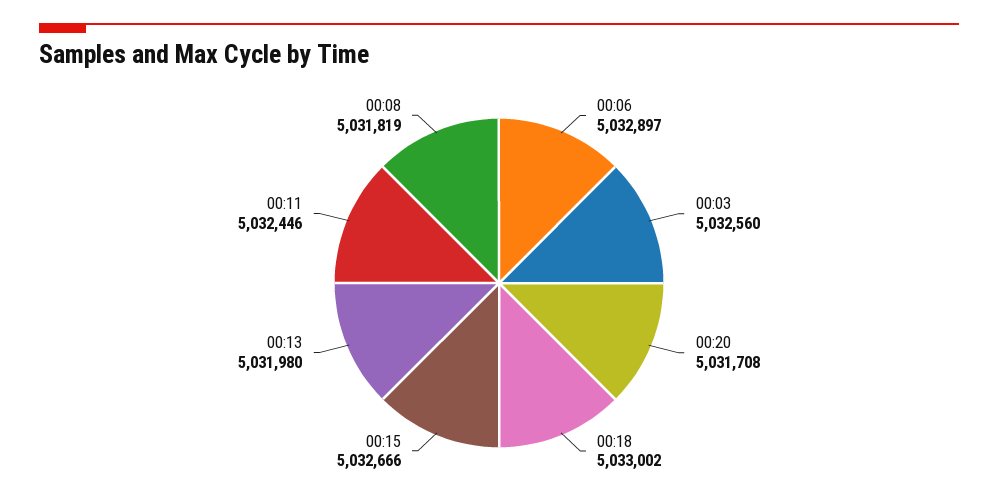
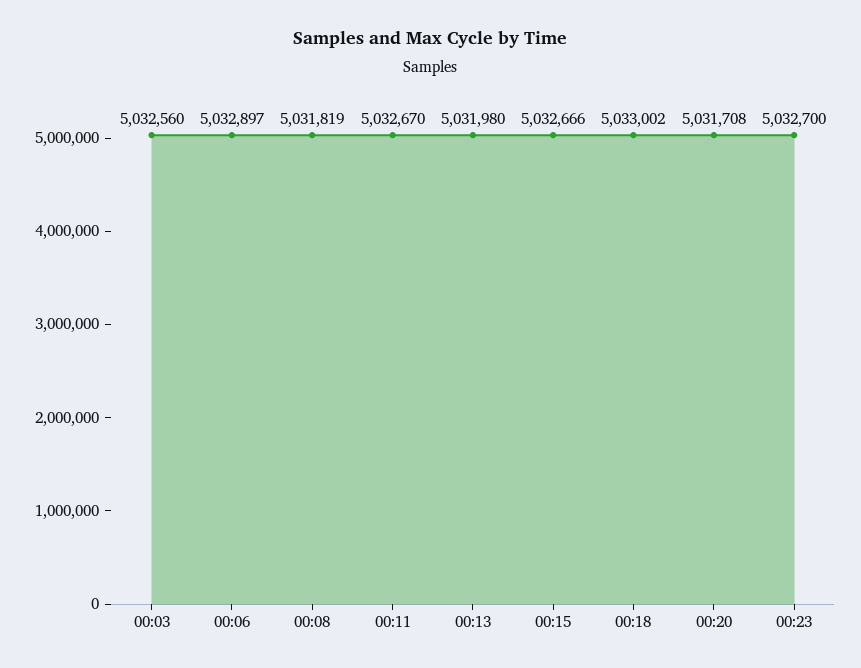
00:11: 5032446 -> 5032670
00:23: none -> 5032700

